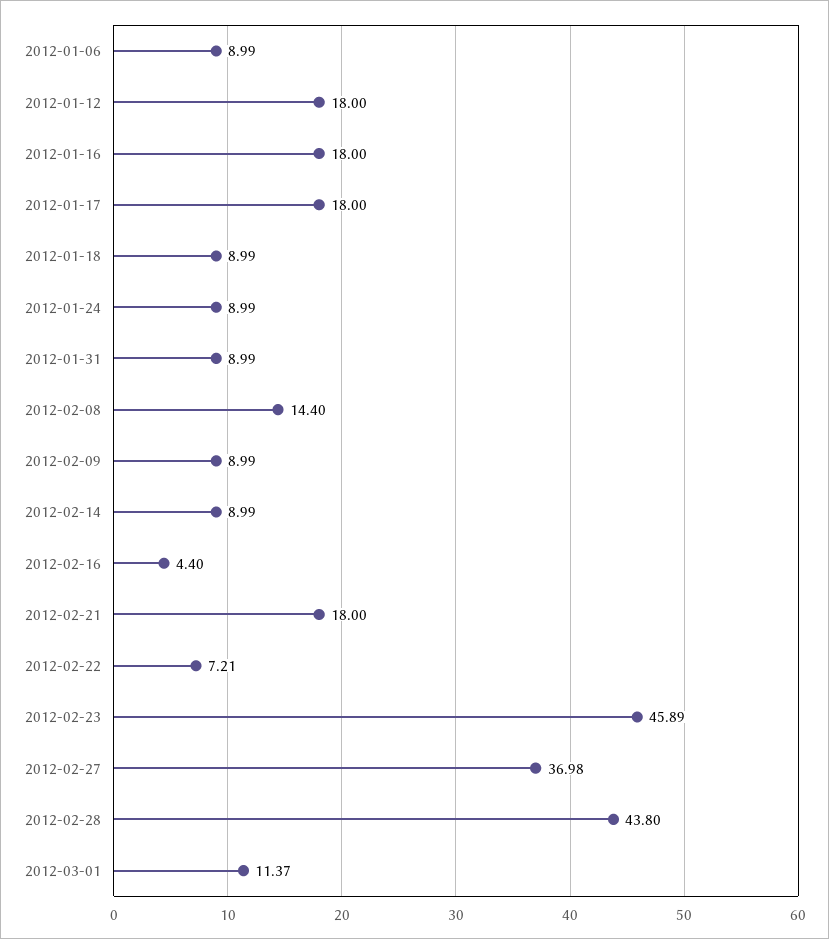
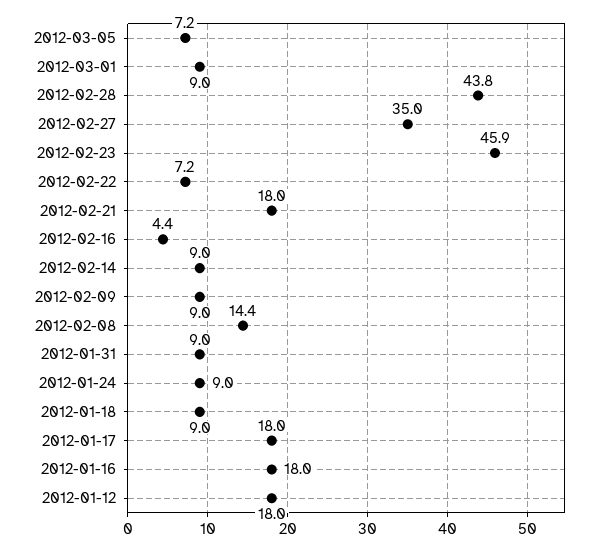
2012-01-06: 8.99 -> none
2012-02-27: 36.98 -> 35
2012-03-01: 11.37 -> 9
2012-03-05: none -> 7.2

